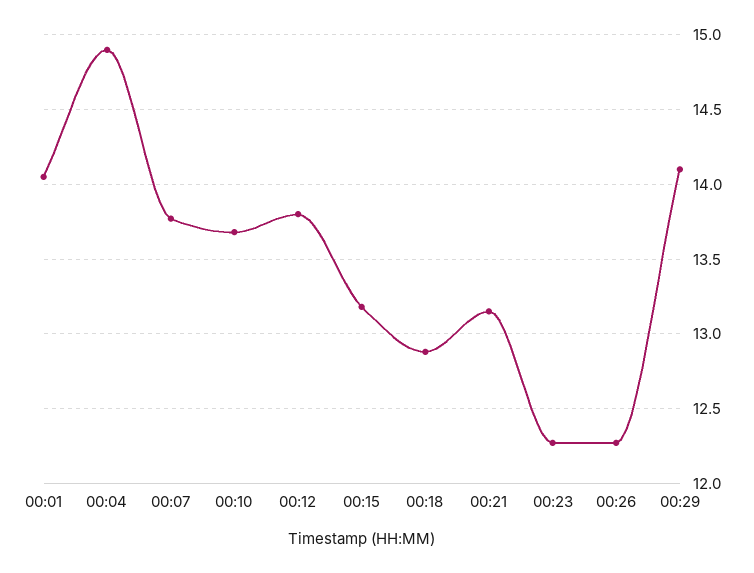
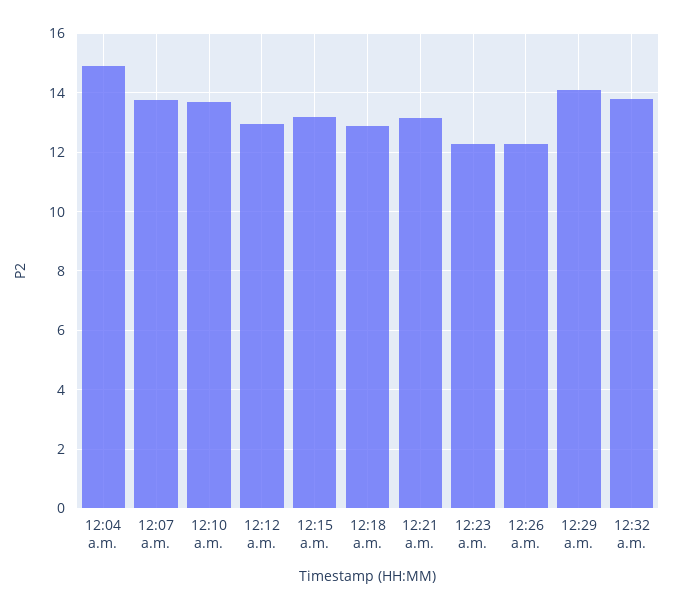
00:01: 14.05 -> none
00:12: 13.8 -> 13
12:32 a.m.: none -> 13.75

